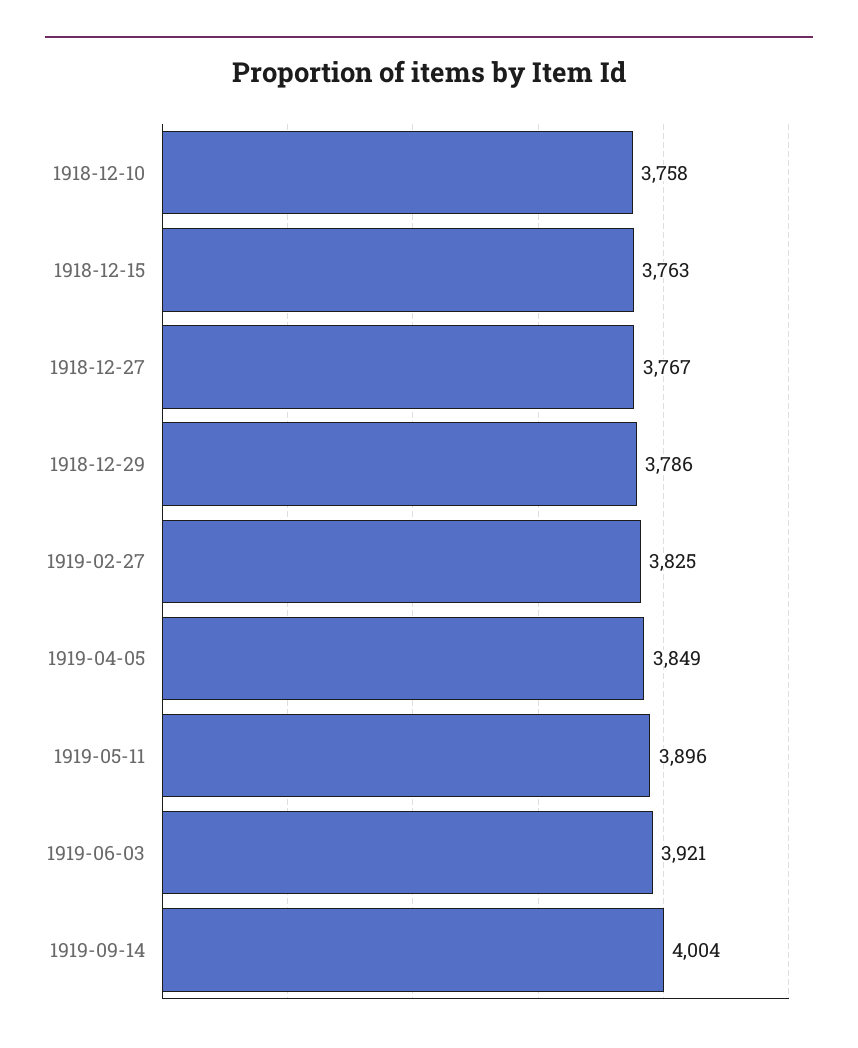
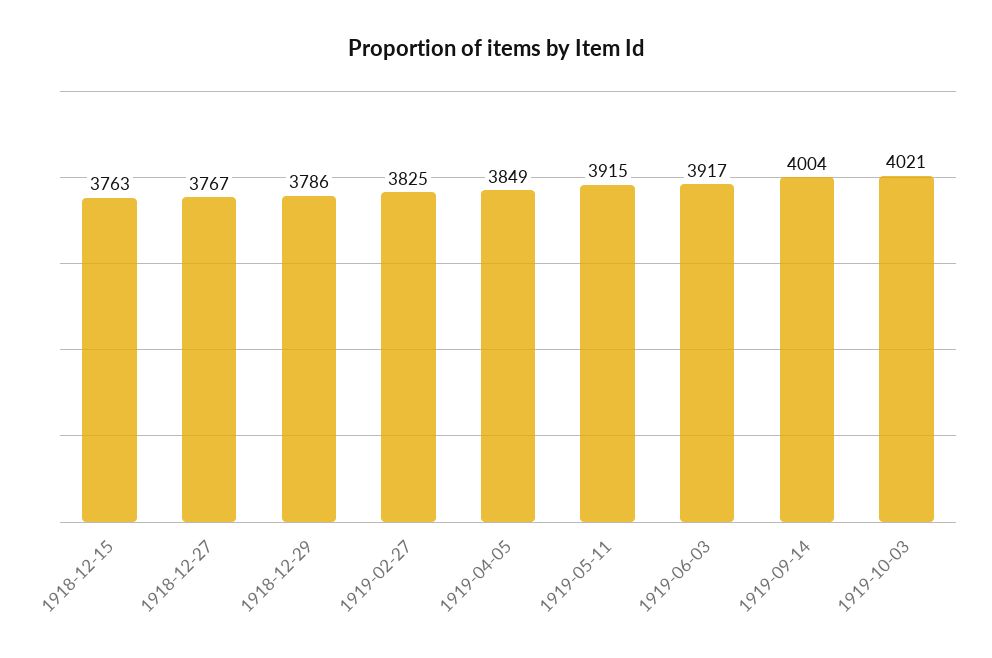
1918-12-10: 3758 -> none
1919-05-11: 3896 -> 3915
1919-06-03: 3921 -> 3917
1919-10-03: none -> 4021

